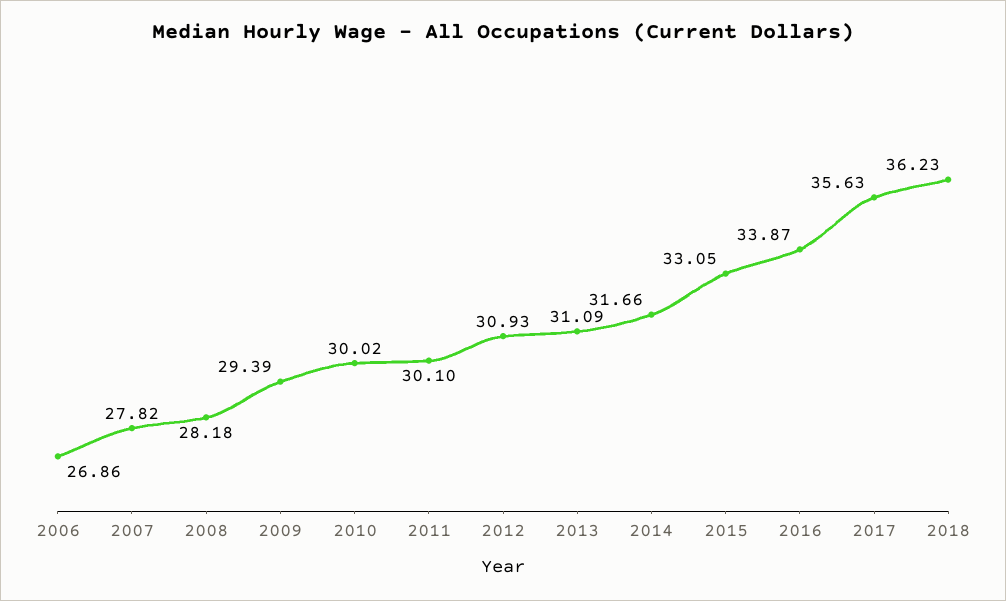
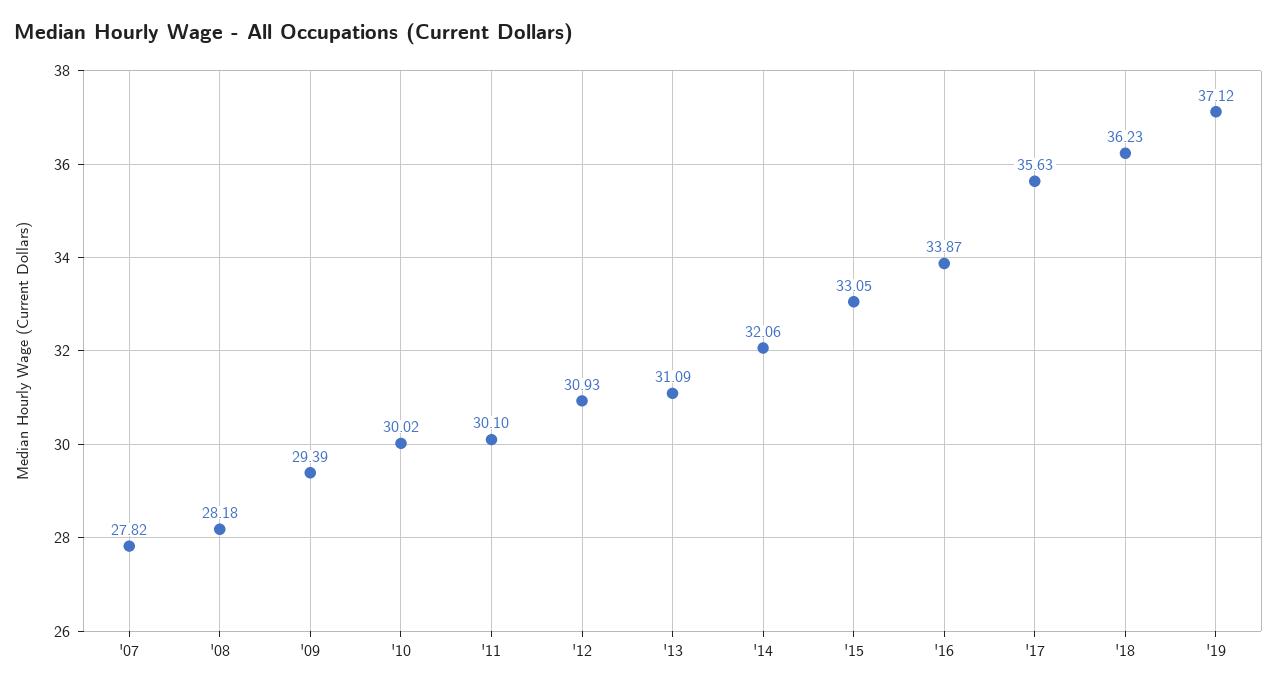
2006: 26.86 -> none
2014: 31.66 -> 32.06
'19: none -> 37.12

